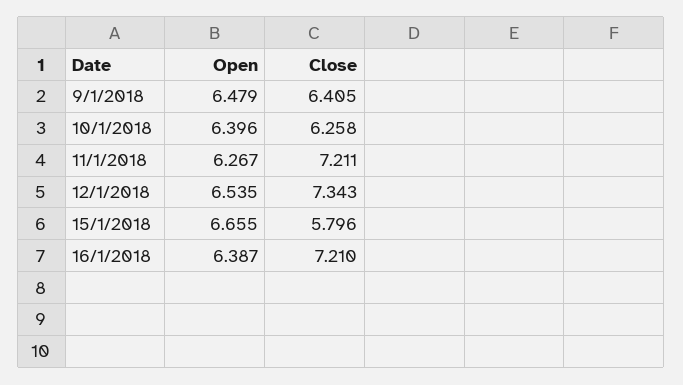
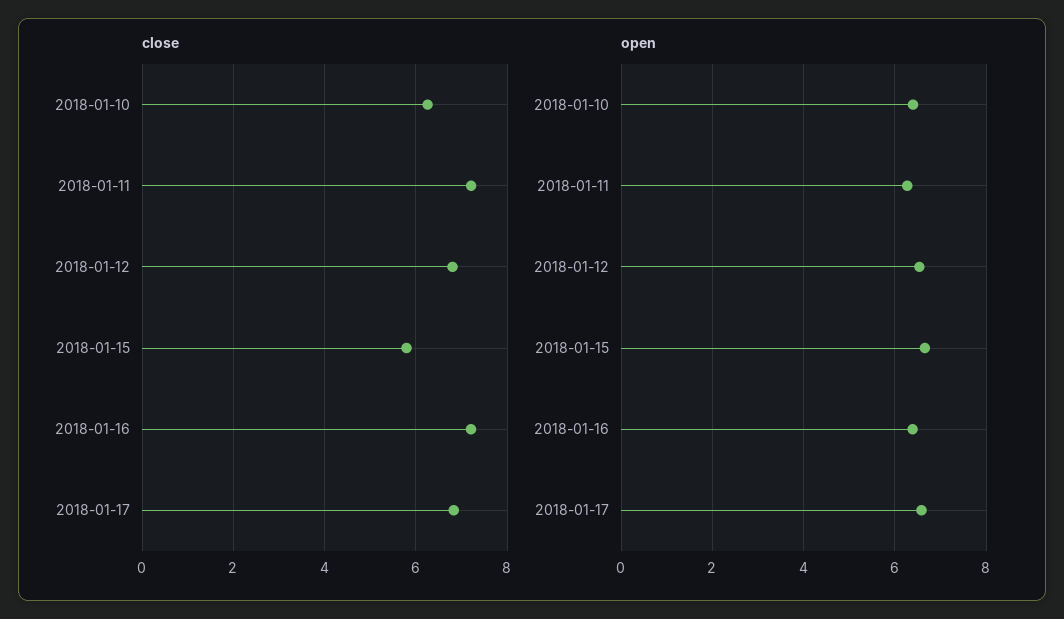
Open, 9/1/2018: 6.479 -> none
Close, 9/1/2018: 6.405 -> none
Close, 12/1/2018: 7.343 -> 6.8
Close, 2018-01-17: none -> 6.8
Open, 2018-01-17: none -> 6.6

